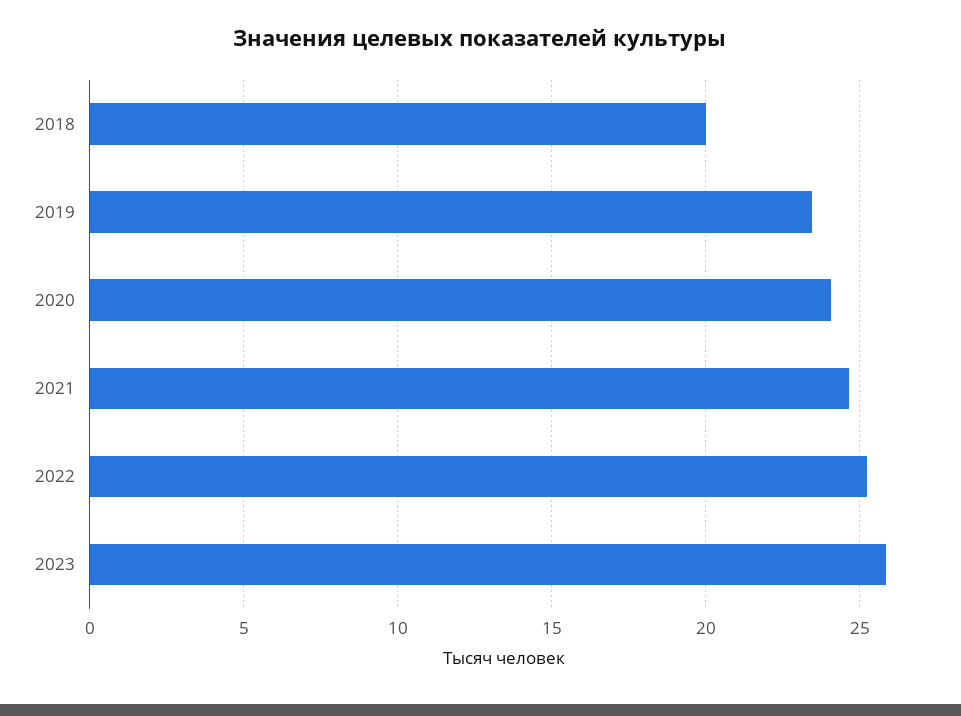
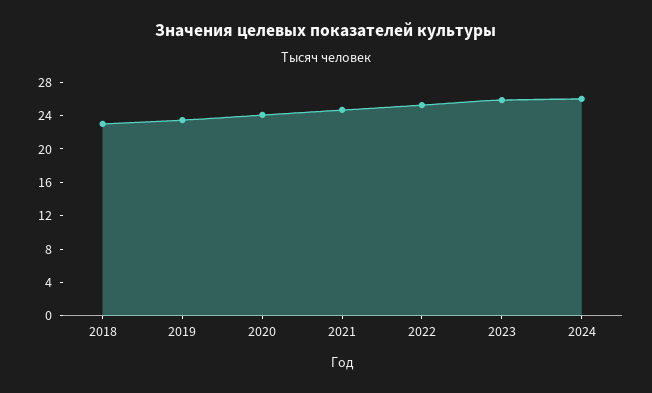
2018: 20 -> 23
2024: none -> 26

